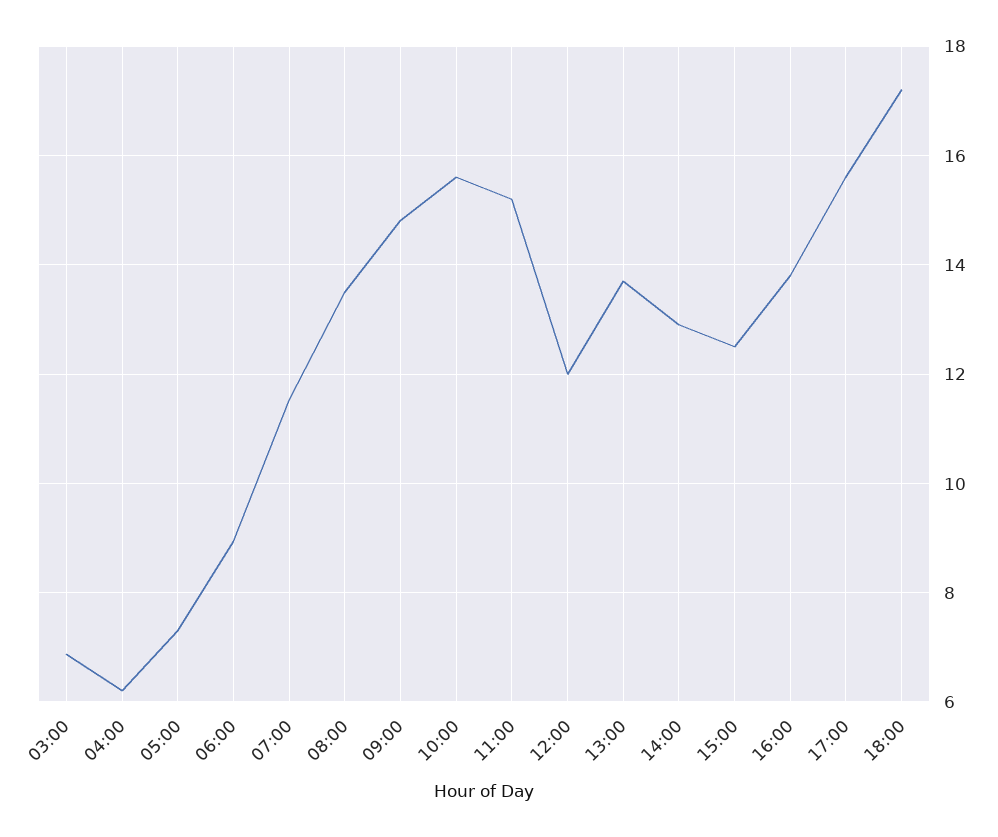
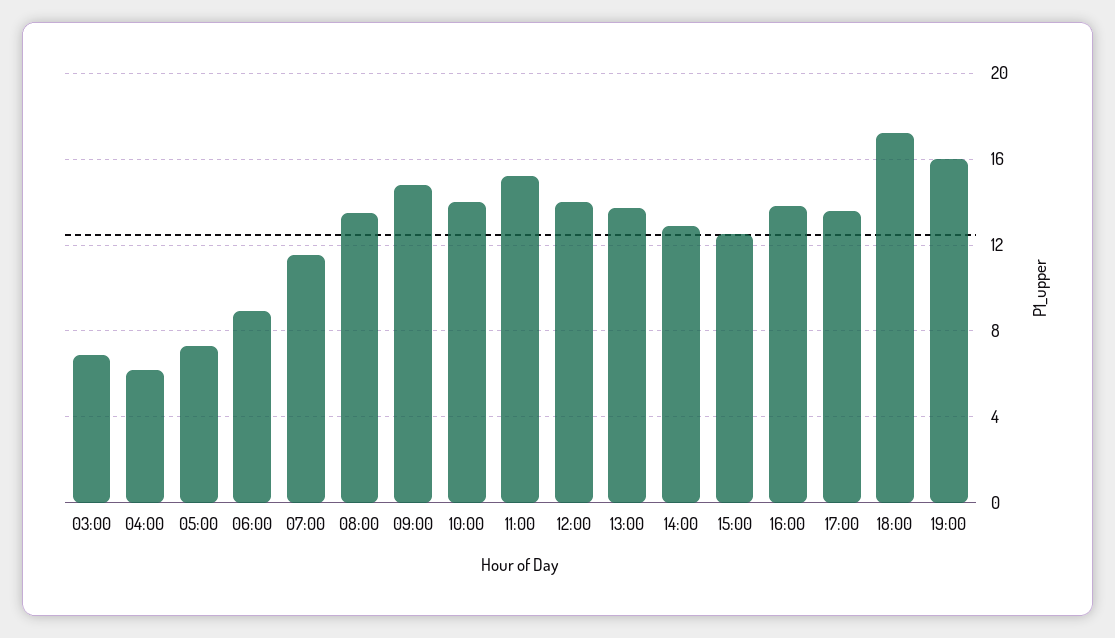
10:00: 15.6 -> 14
12:00: 12 -> 14
17:00: 15.6 -> 13.5
19:00: none -> 16

